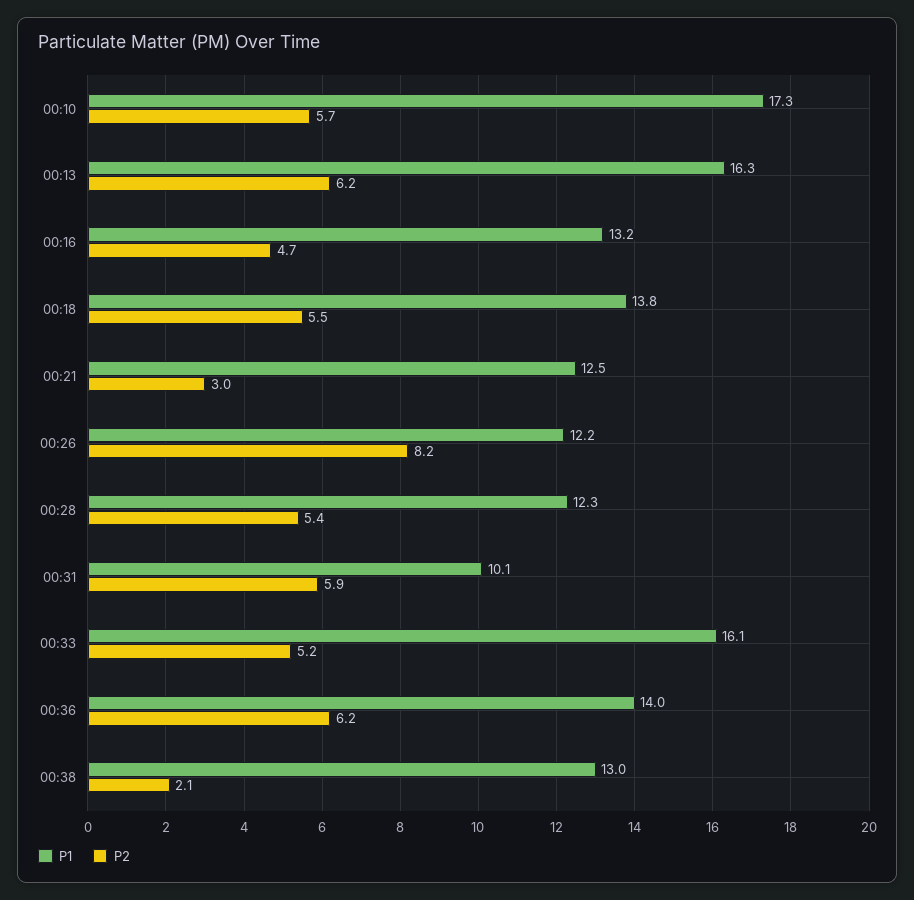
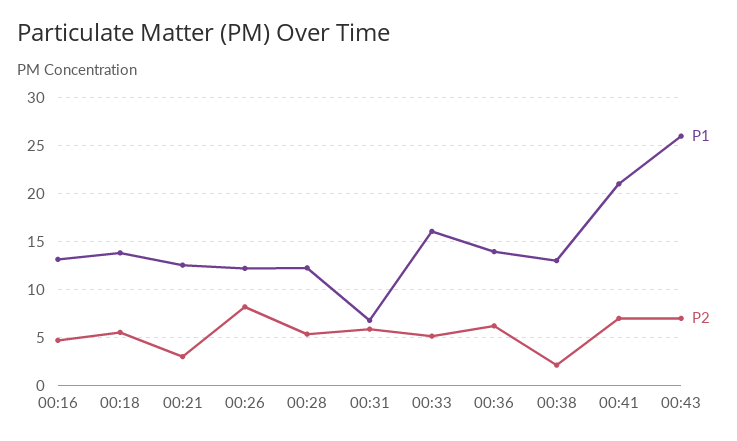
P1, 00:10: 17.3 -> none
P2, 00:10: 5.7 -> none
P1, 00:13: 16.3 -> none
P2, 00:13: 6.2 -> none
P1, 00:31: 10.1 -> 7
P1, 00:41: none -> 21
P2, 00:41: none -> 7
P1, 00:43: none -> 26
P2, 00:43: none -> 7

